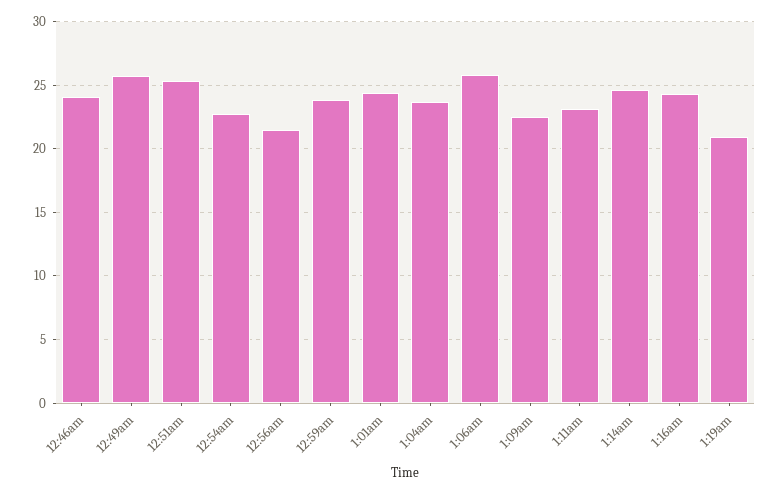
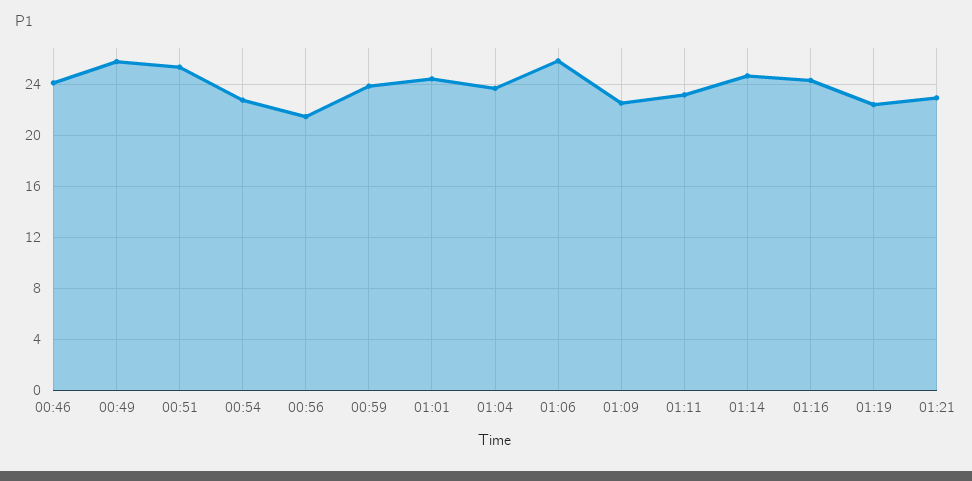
1:19am: 21 -> 22.5
01:21: none -> 23

